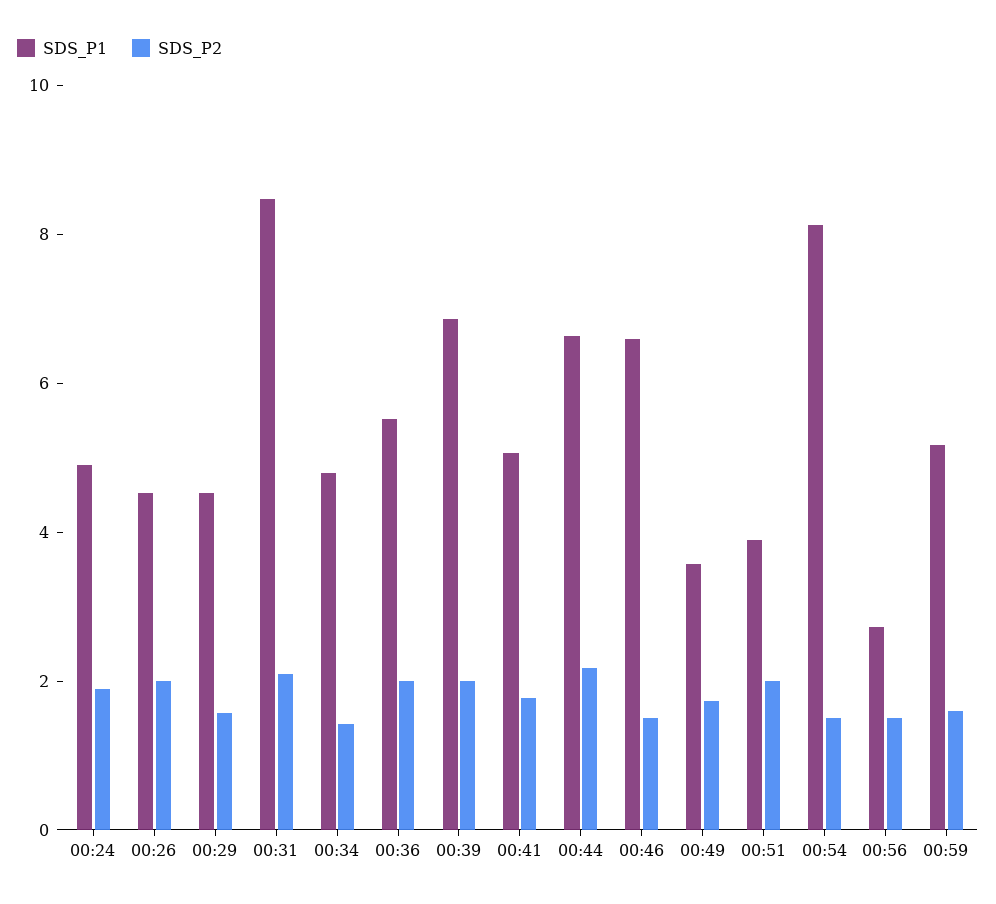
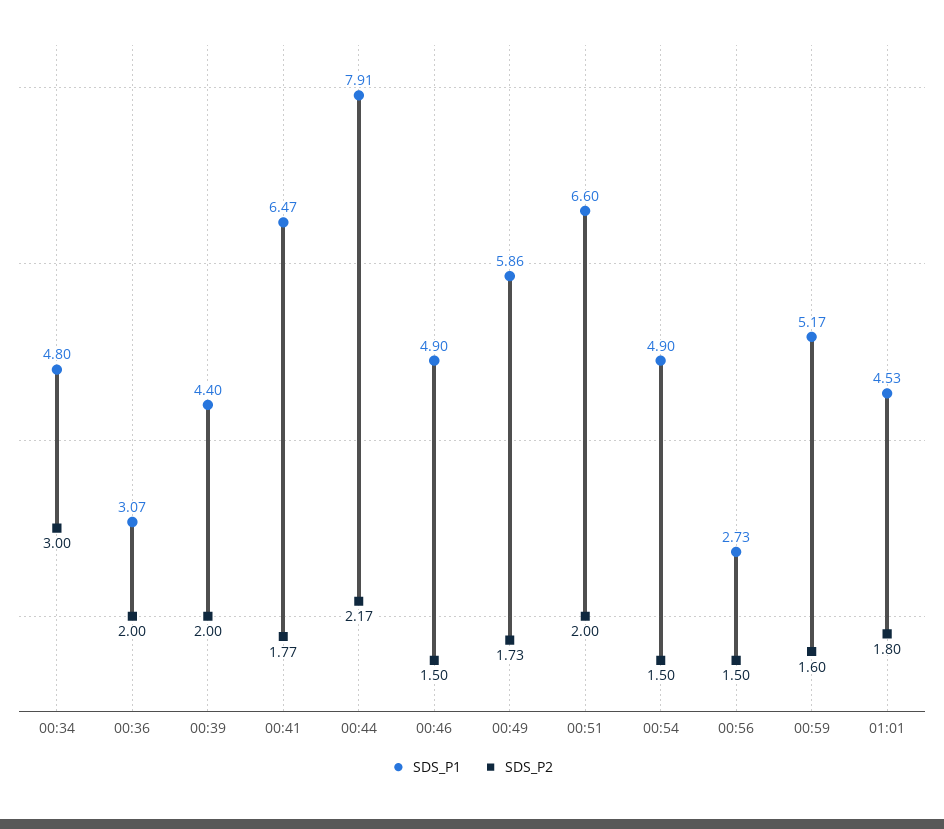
SDS_P1, 00:24: 5 -> none
SDS_P2, 00:24: 2 -> none
SDS_P1, 00:26: 4.5 -> none
SDS_P2, 00:26: 2 -> none
SDS_P1, 00:29: 4.5 -> none
SDS_P2, 00:29: 1.5 -> none
SDS_P1, 00:31: 8.5 -> none
SDS_P2, 00:31: 2 -> none
SDS_P2, 00:34: 1.5 -> 3
SDS_P1, 00:36: 5.5 -> 3.07
SDS_P1, 00:39: 7 -> 4.4
SDS_P1, 00:41: 5 -> 6.47
SDS_P1, 00:44: 6.5 -> 7.91
SDS_P1, 00:46: 6.5 -> 4.9
SDS_P1, 00:49: 3.5 -> 5.86
SDS_P1, 00:51: 4 -> 6.6
SDS_P1, 00:54: 8 -> 4.9
SDS_P1, 01:01: none -> 4.53
SDS_P2, 01:01: none -> 1.8

